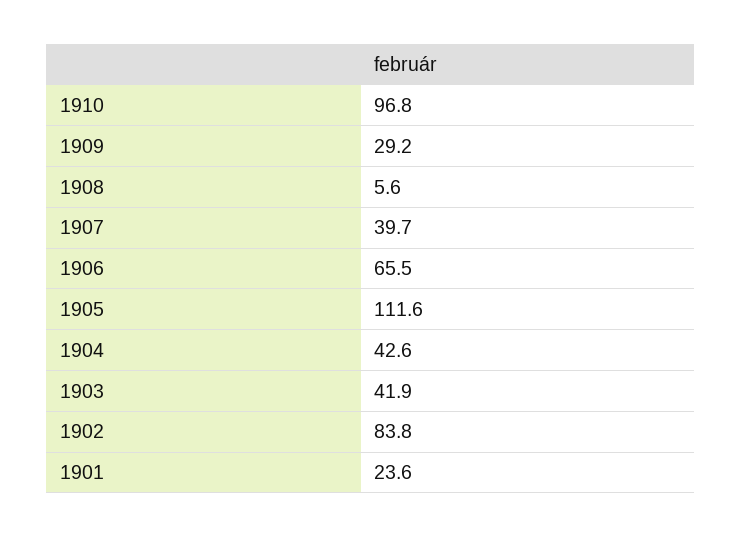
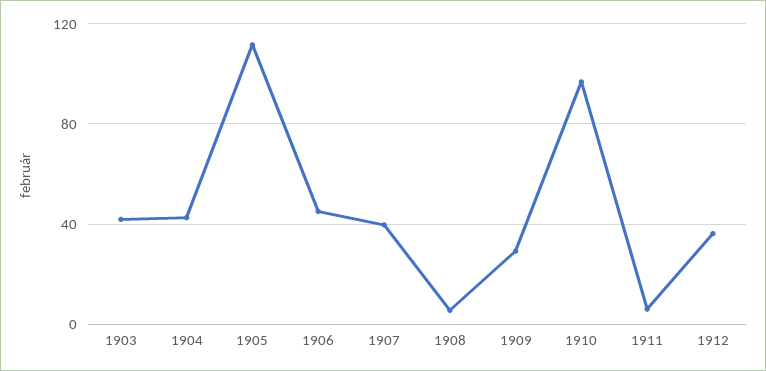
1906: 65.5 -> 45
1902: 83.8 -> none
1901: 23.6 -> none
1911: none -> 5
1912: none -> 35

